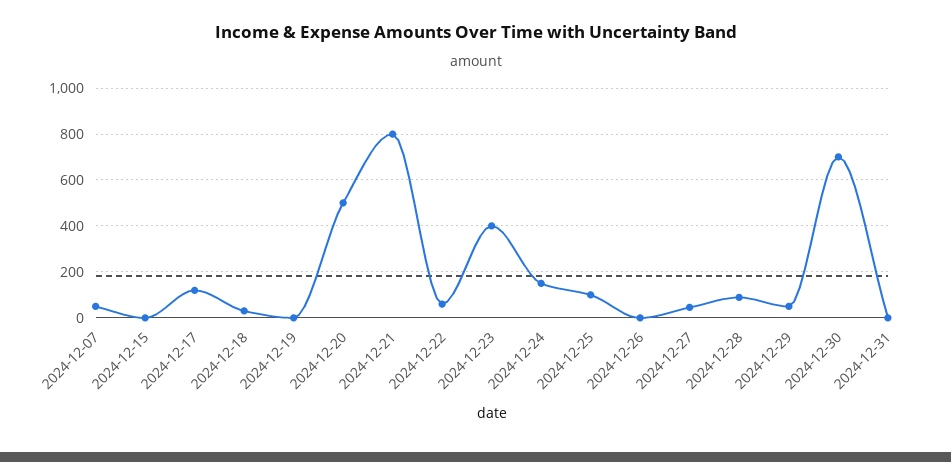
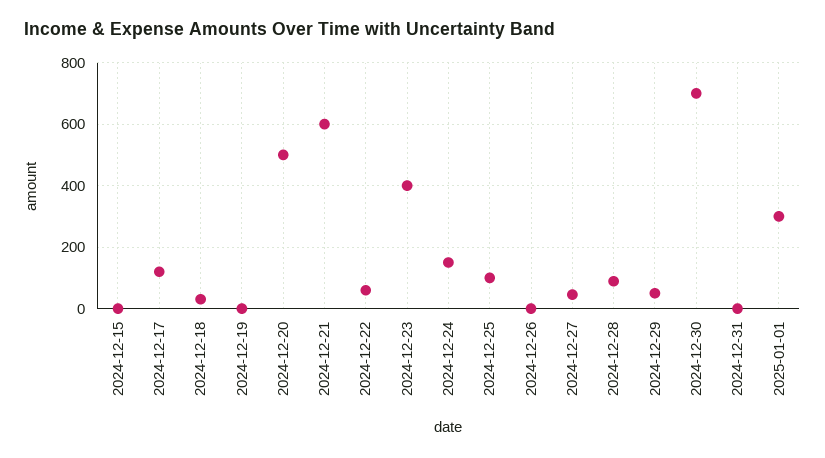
2024-12-07: 50 -> none
2024-12-21: 800 -> 600
2025-01-01: none -> 300

